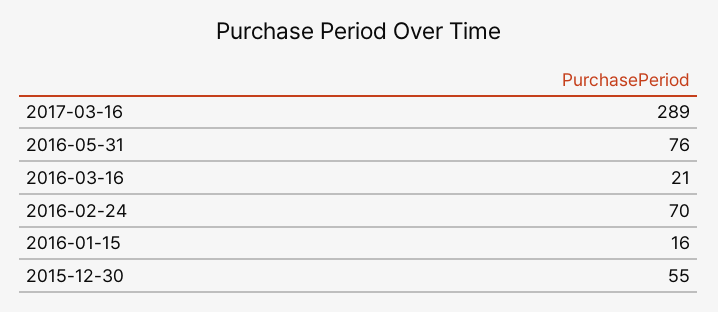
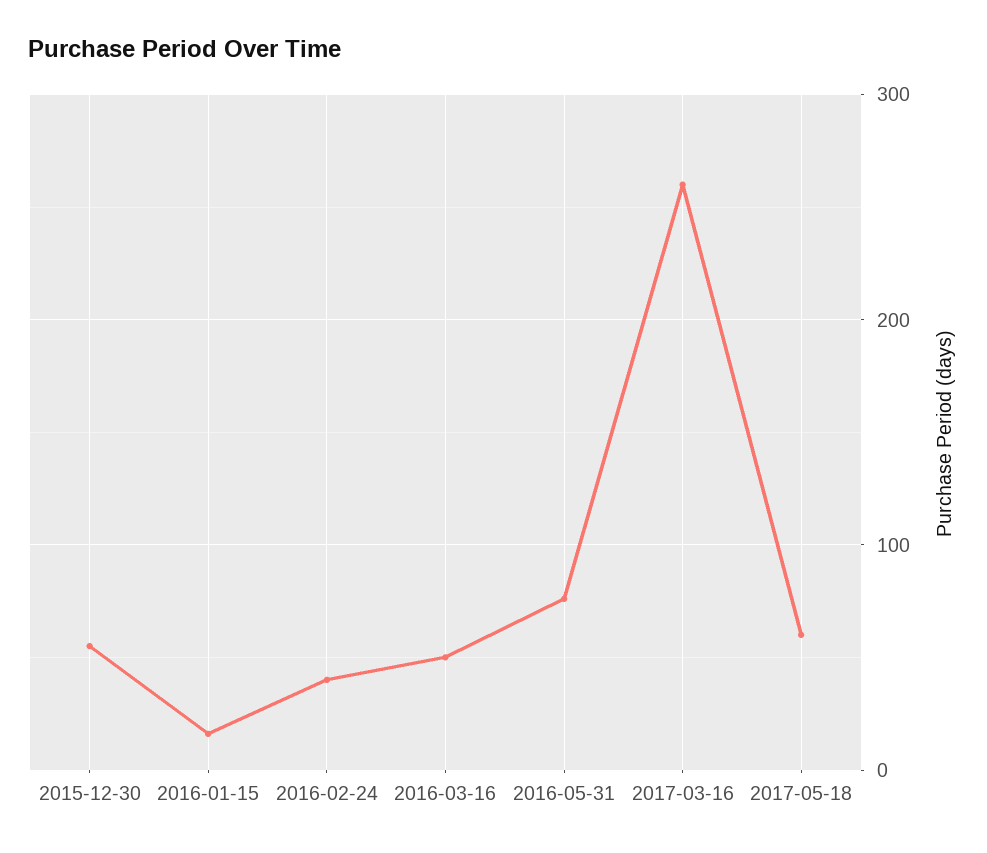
2017-03-16: 289 -> 260
2016-03-16: 21 -> 50
2016-02-24: 70 -> 40
2017-05-18: none -> 60

